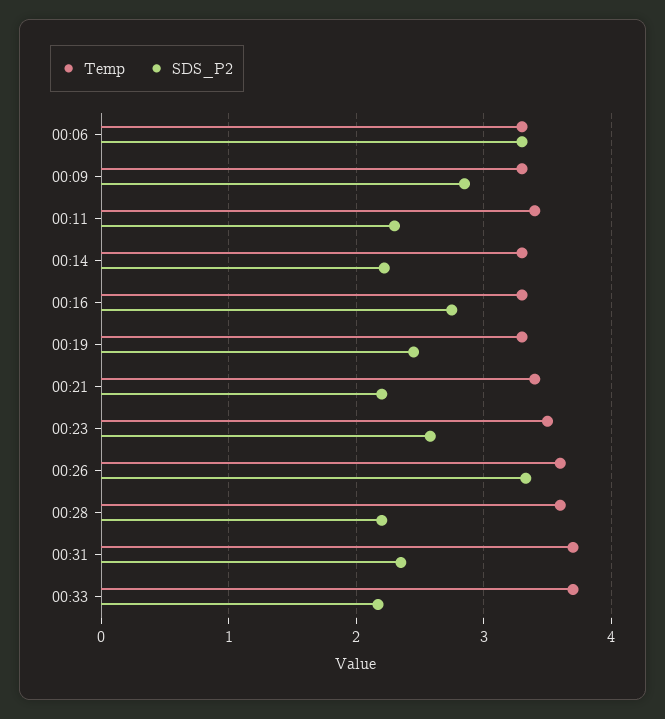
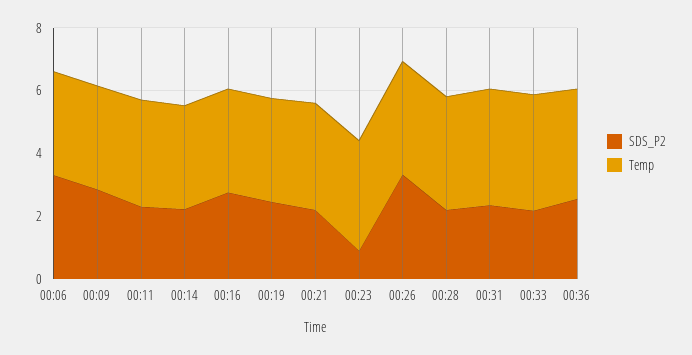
SDS_P2, 00:23: 2.6 -> 1
SDS_P2, 00:36: none -> 2.5
Temp, 00:36: none -> 3.5

